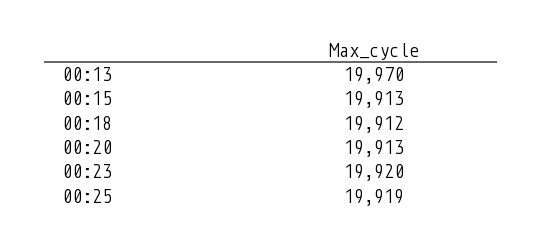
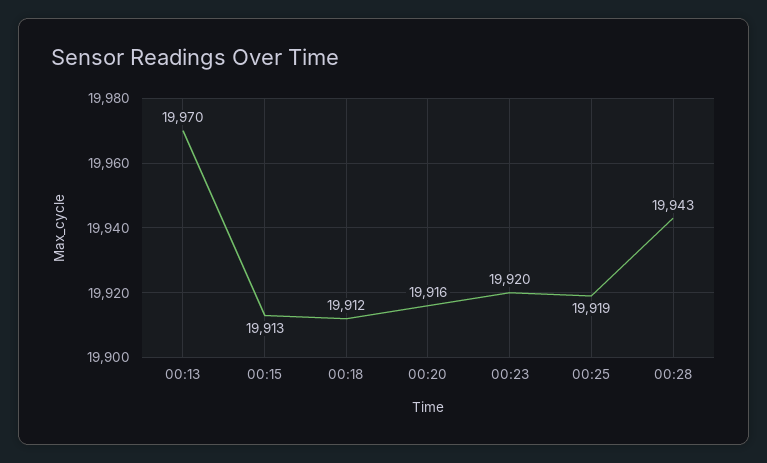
00:20: 19913 -> 19916
00:28: none -> 19943

